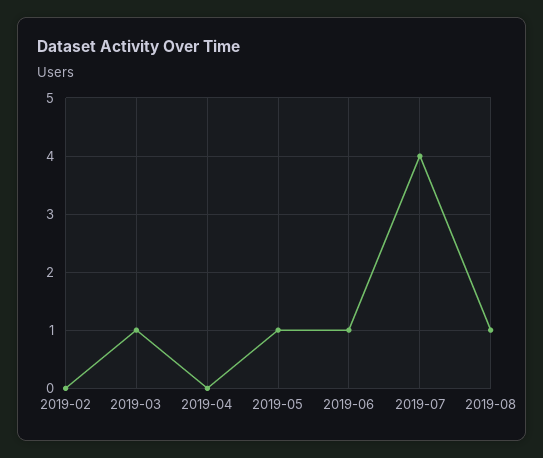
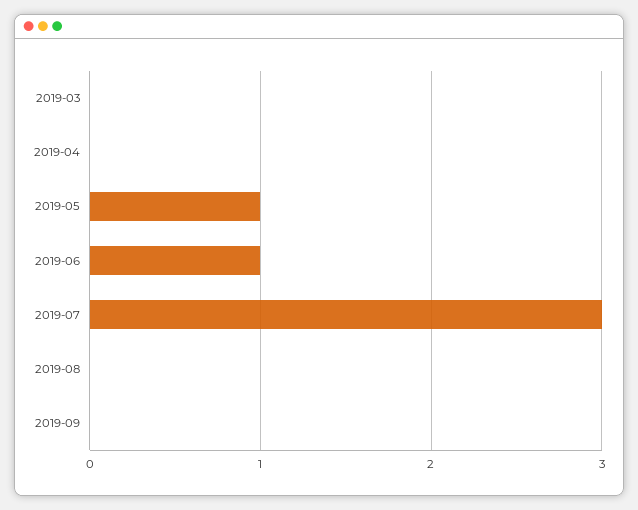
2019-02: 0 -> none
2019-03: 1 -> 0
2019-07: 4 -> 3
2019-08: 1 -> 0
2019-09: none -> 0

